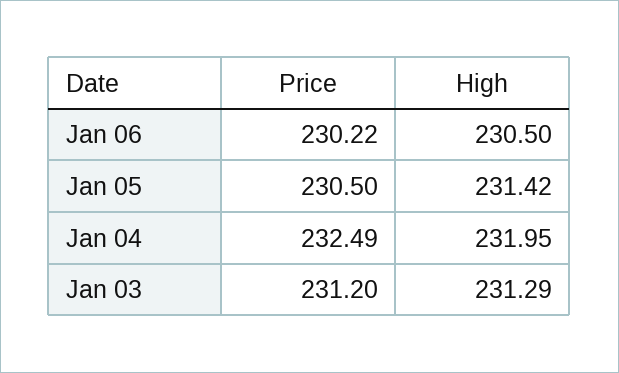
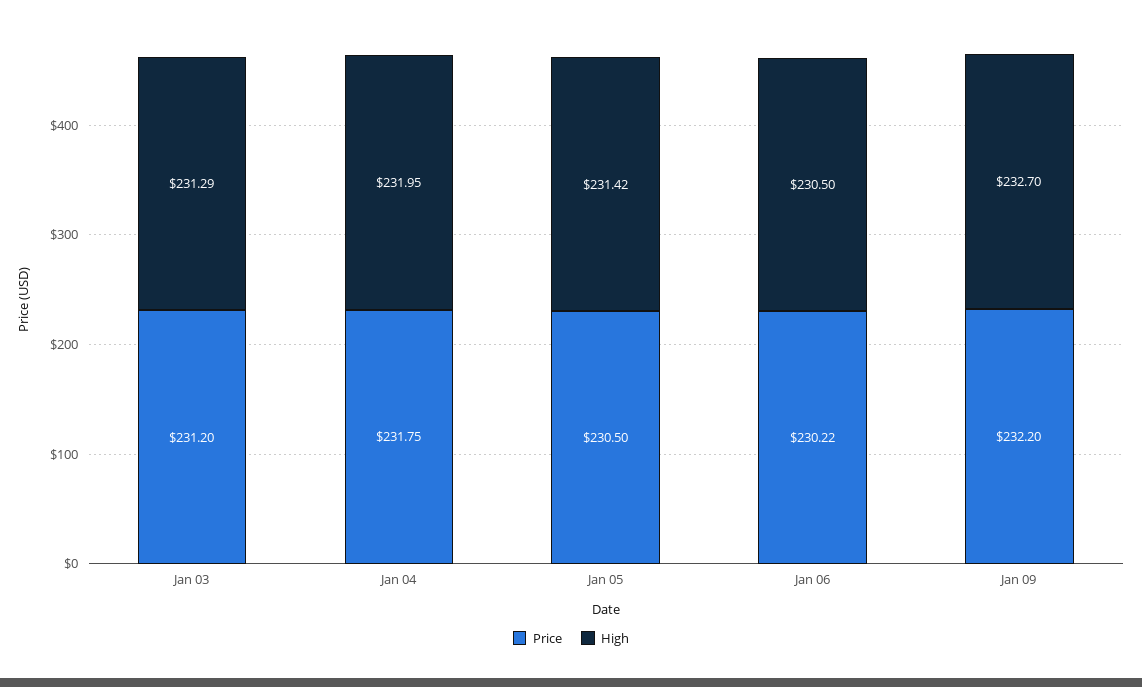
Price, Jan 04: 232.49 -> 231.75
Price, Jan 09: none -> 232.2
High, Jan 09: none -> 232.7

